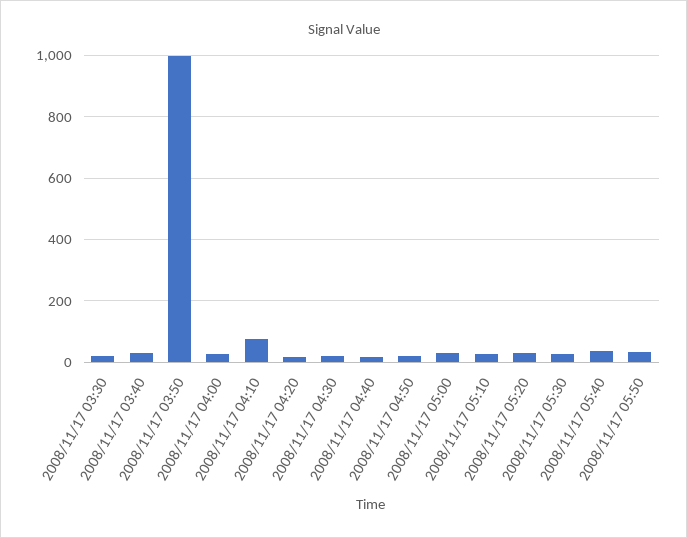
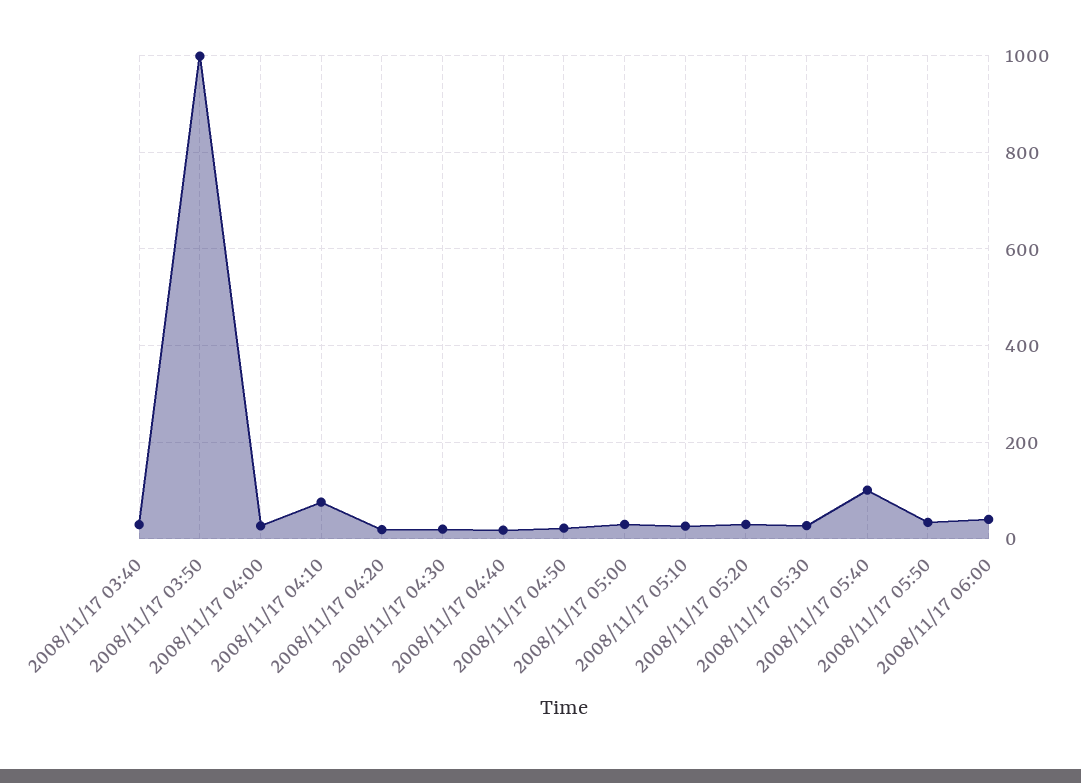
2008/11/17 03:30: 20 -> none
2008/11/17 05:40: 40 -> 100
2008/11/17 06:00: none -> 40

